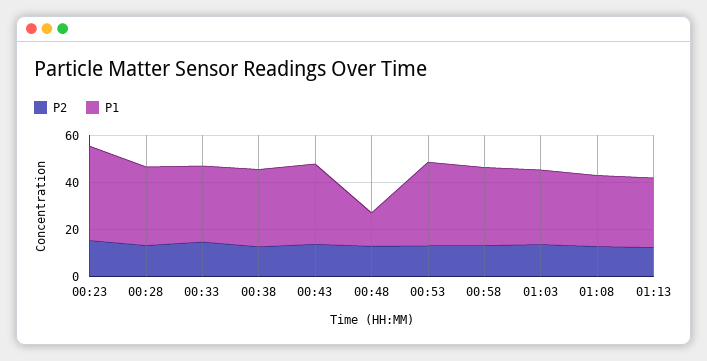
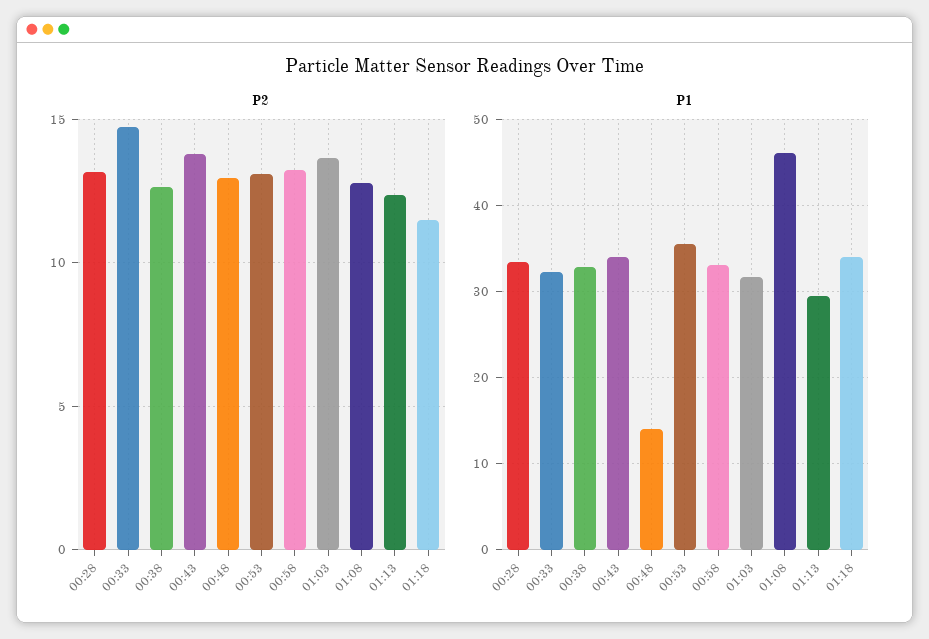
P2, 00:23: 15 -> none
P1, 00:23: 40 -> none
P1, 01:08: 30 -> 46
P2, 01:18: none -> 11.5
P1, 01:18: none -> 34

